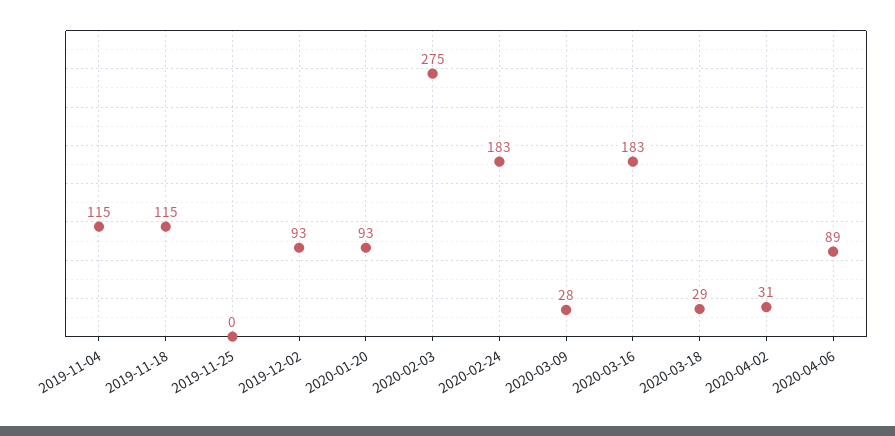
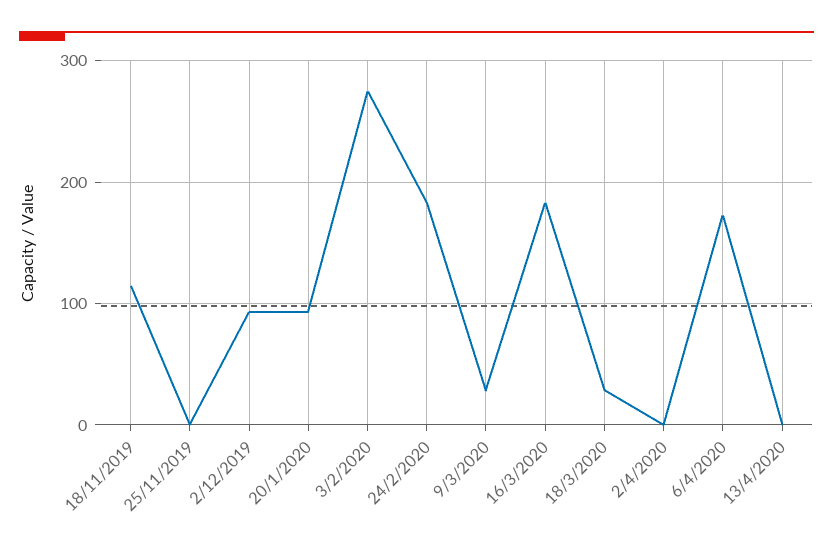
2019-11-04: 115 -> none
2020-04-02: 31 -> 0
2020-04-06: 89 -> 170
13/4/2020: none -> 0

